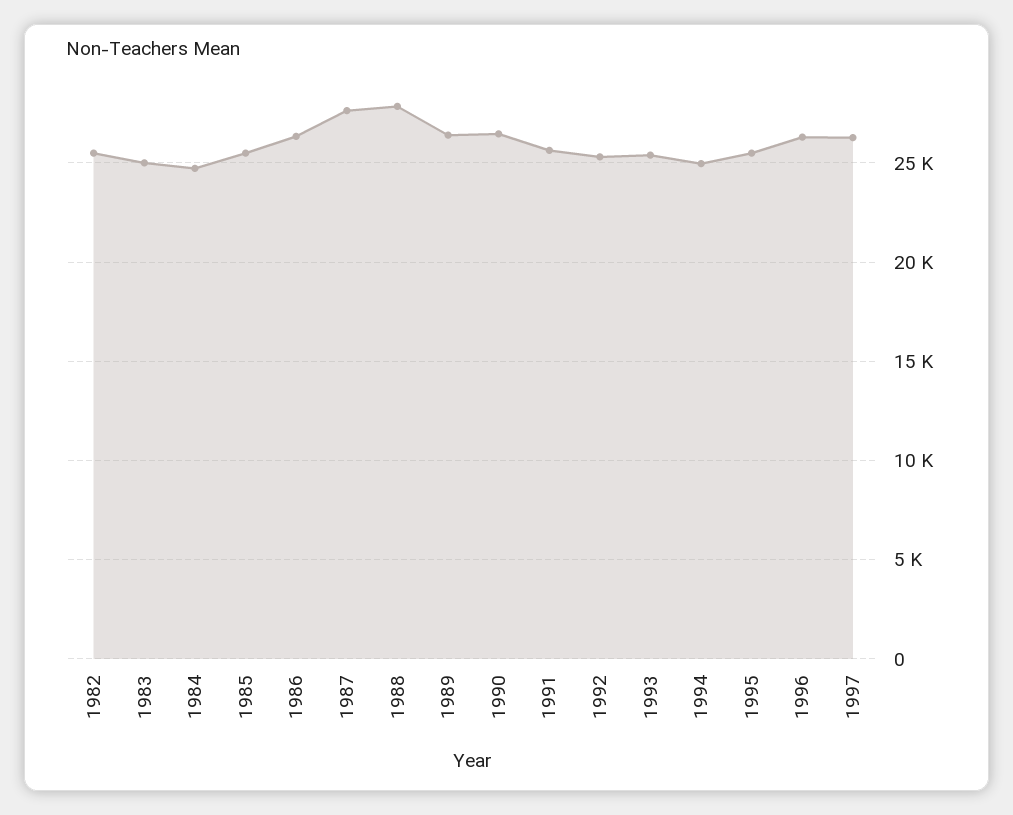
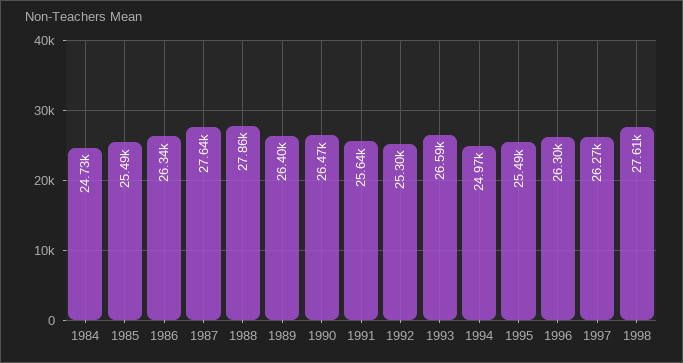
1982: 25500 -> none
1983: 25000 -> none
1993: 25500 -> 26590
1998: none -> 27610

